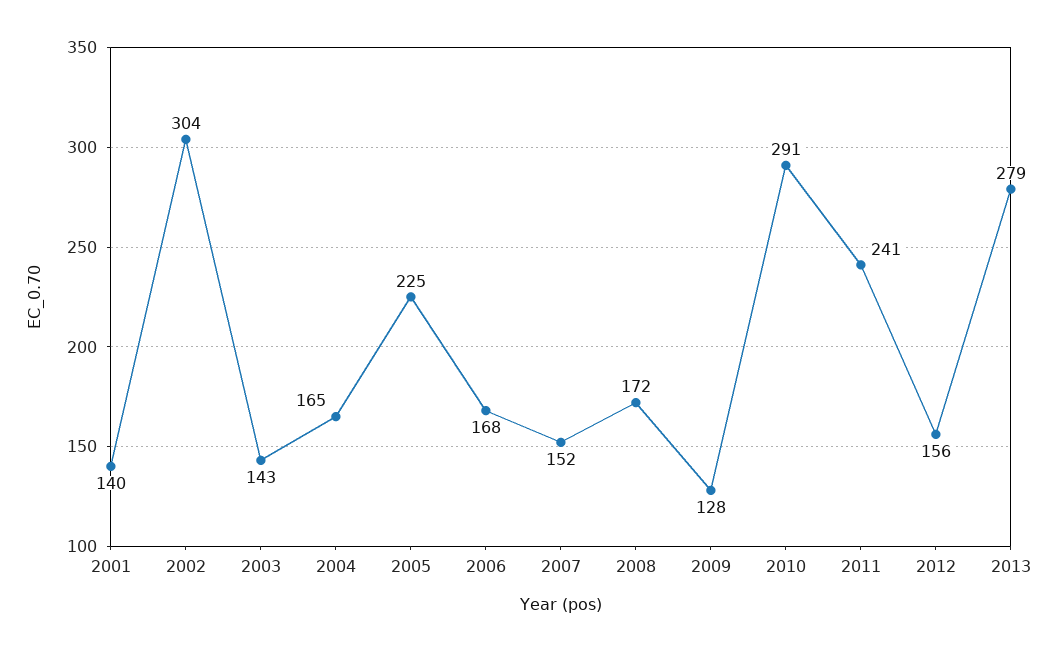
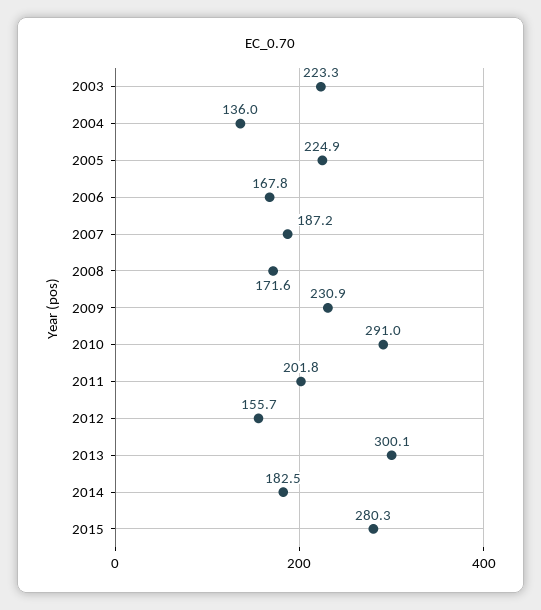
2001: 140 -> none
2002: 304 -> none
2003: 143 -> 223.3
2004: 165 -> 136
2007: 152 -> 187.2
2009: 128 -> 230.9
2011: 241 -> 201.8
2013: 279 -> 300.1
2014: none -> 182.5
2015: none -> 280.3

